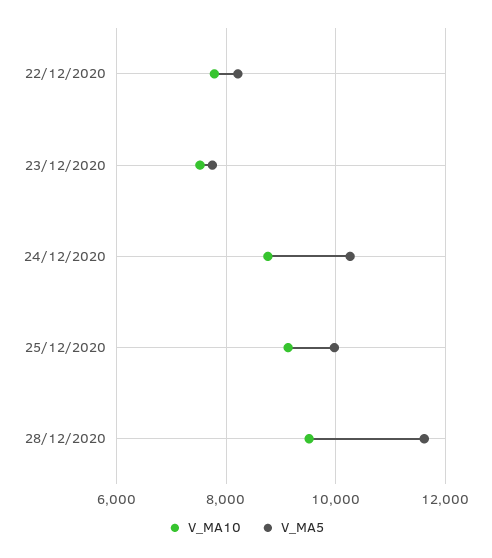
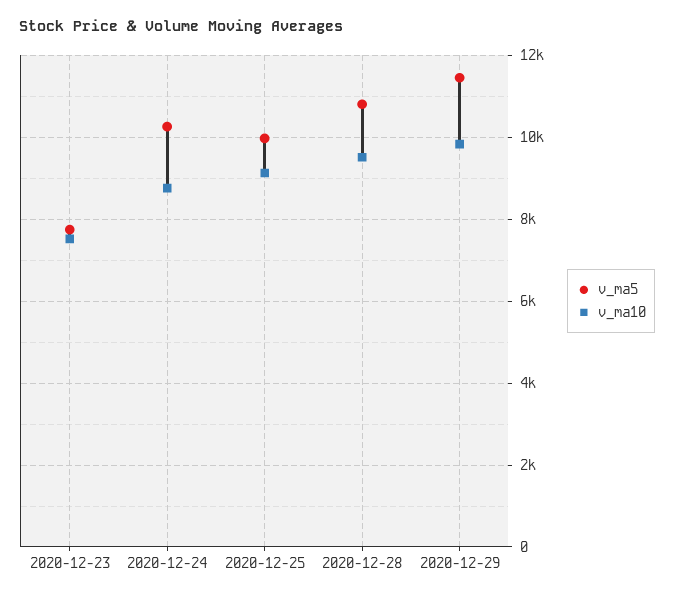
V_MA10, 22/12/2020: 7800 -> none
V_MA5, 22/12/2020: 8200 -> none
V_MA5, 28/12/2020: 11600 -> 10800
V_MA5, 2020-12-29: none -> 11400
V_MA10, 2020-12-29: none -> 9800

